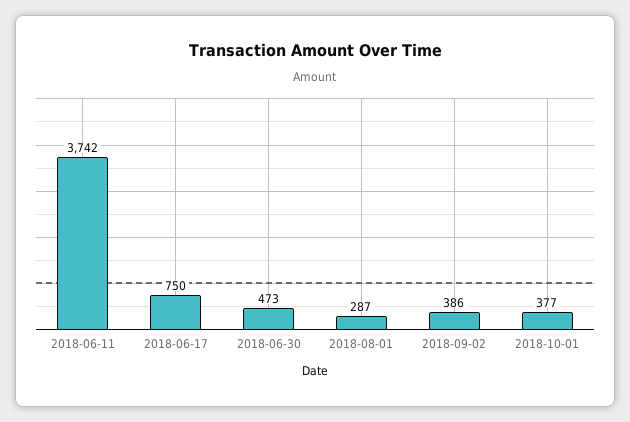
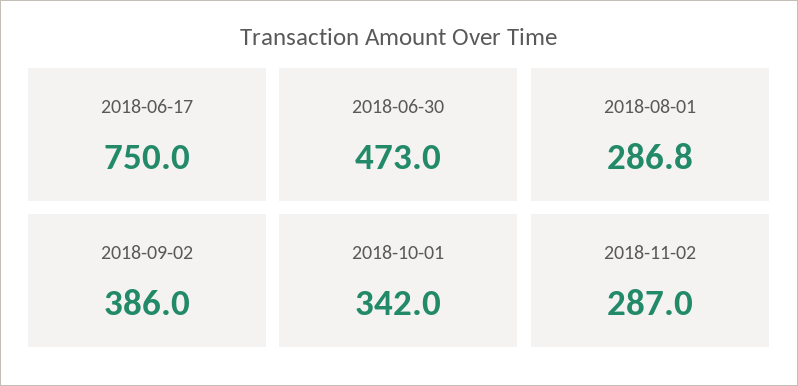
2018-06-11: 3742 -> none
2018-10-01: 377 -> 342
2018-11-02: none -> 287

